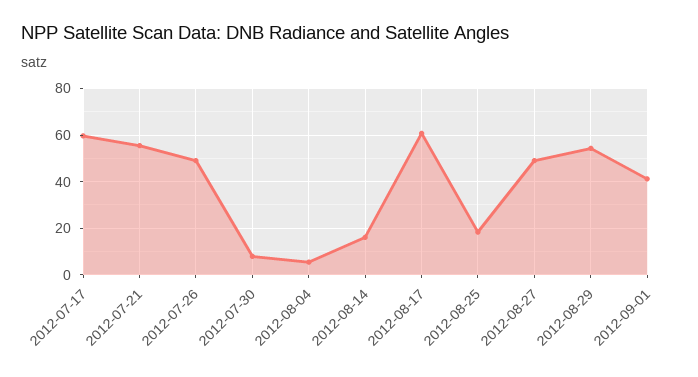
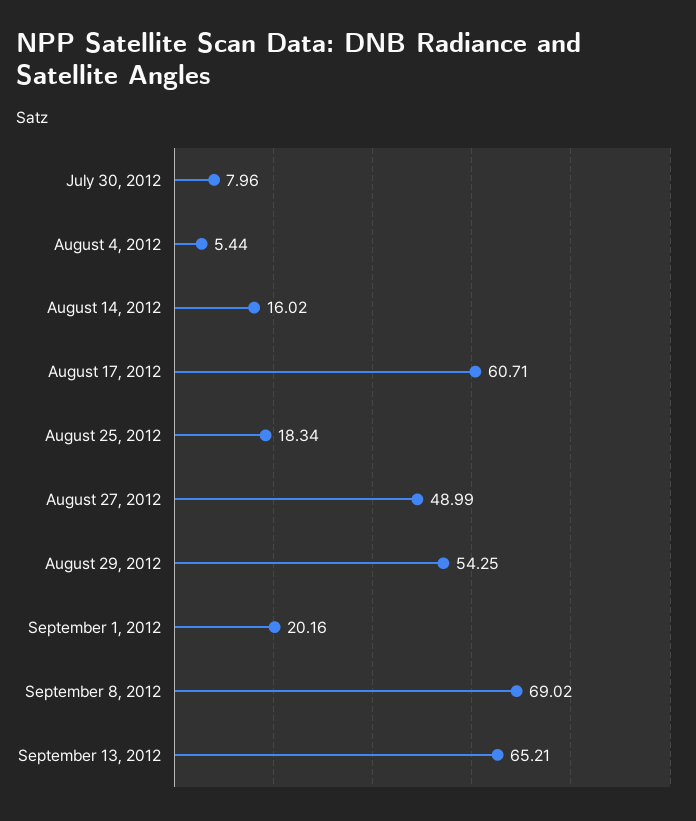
2012-07-17: 60 -> none
2012-07-21: 55 -> none
2012-07-26: 50 -> none
2012-09-01: 40 -> 20.16
September 8, 2012: none -> 69.02
September 13, 2012: none -> 65.21

